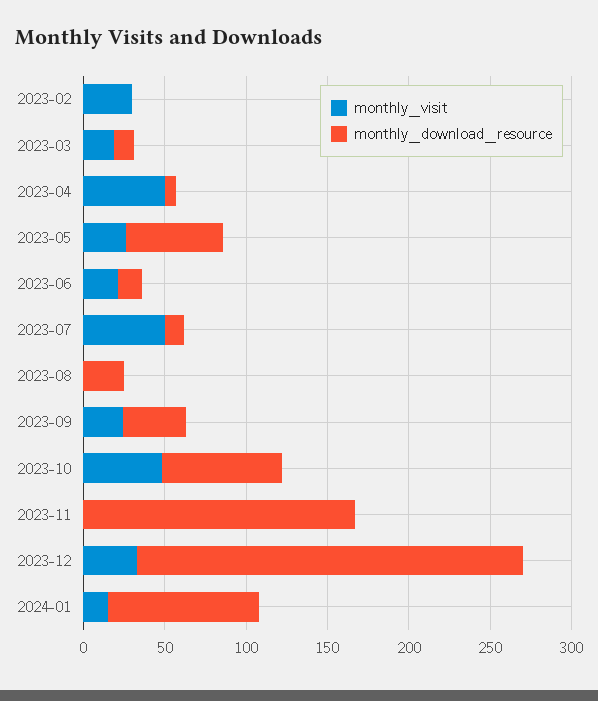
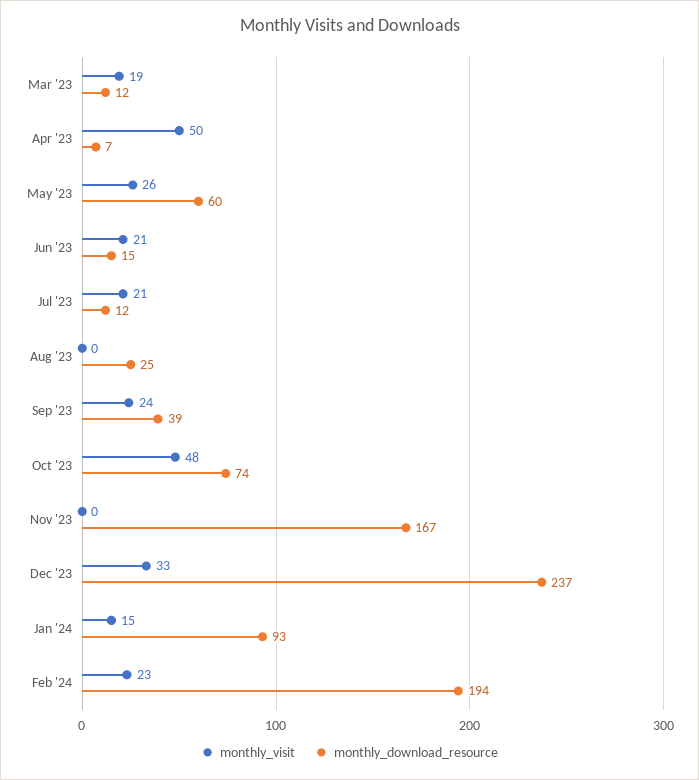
monthly_visit, 2023-02: 30 -> none
monthly_download_resource, 2023-02: 0 -> none
monthly_visit, 2023-07: 50 -> 21
monthly_visit, Feb '24: none -> 23
monthly_download_resource, Feb '24: none -> 194

